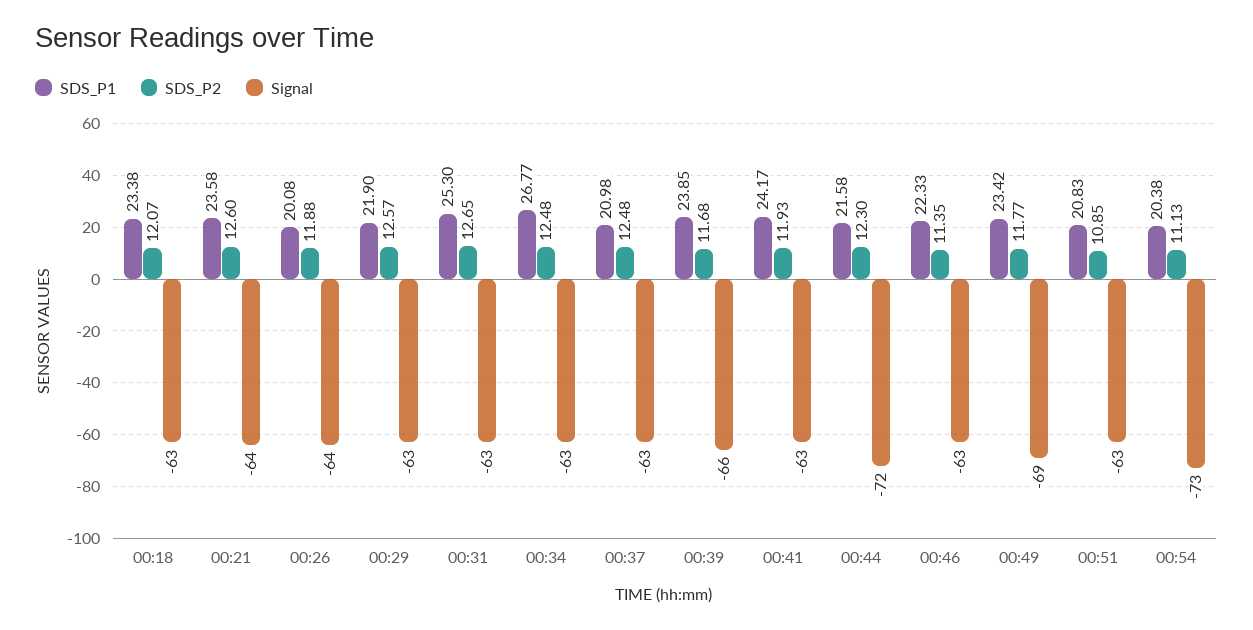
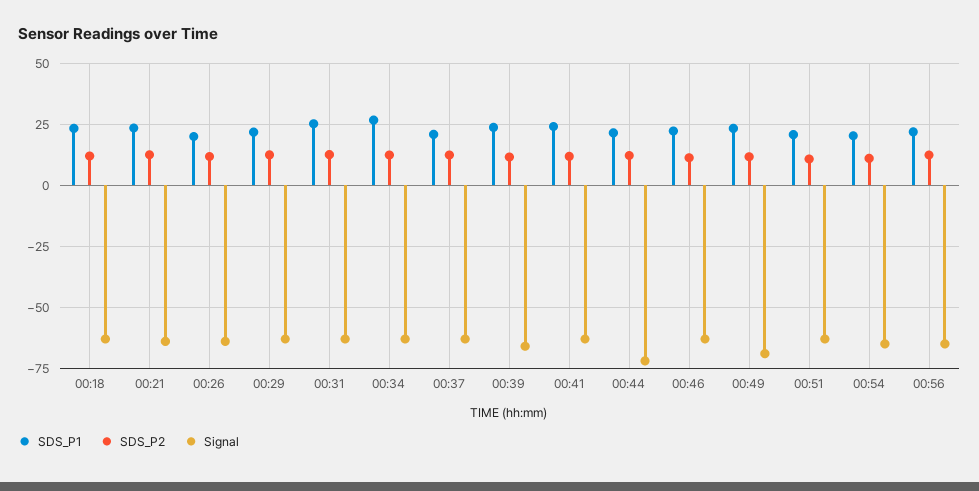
Signal, 00:54: -73 -> -65
SDS_P1, 00:56: none -> 22.5
SDS_P2, 00:56: none -> 12.5
Signal, 00:56: none -> -65

